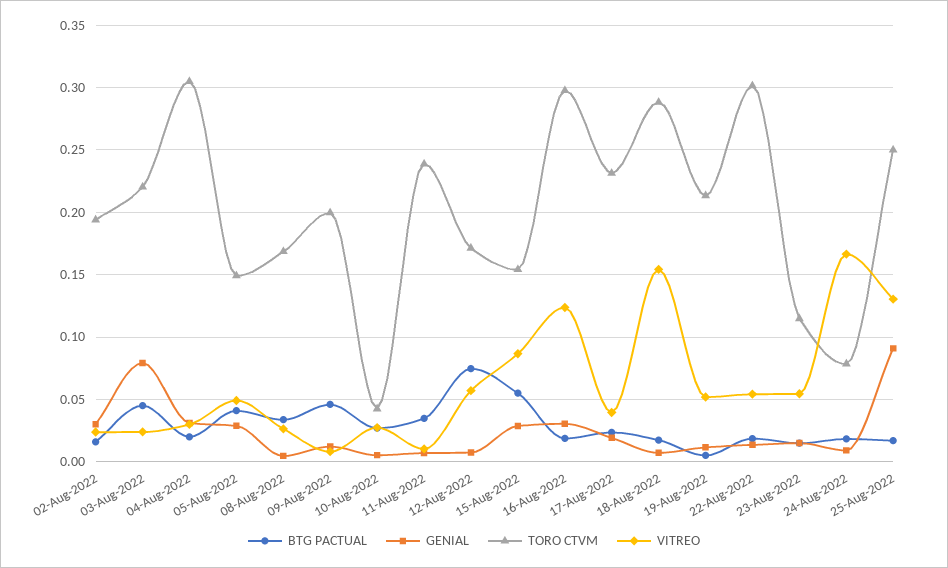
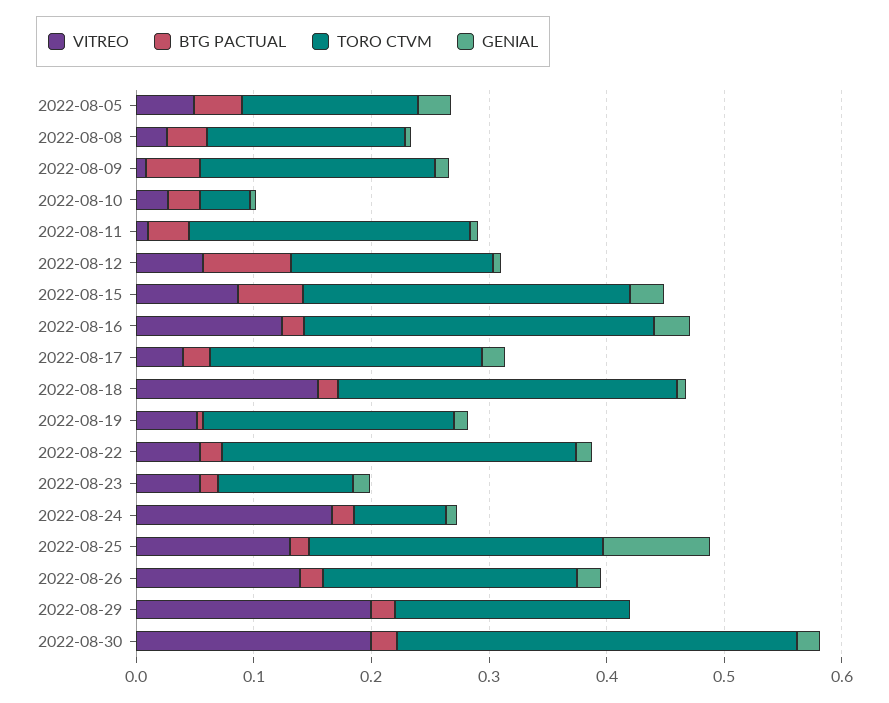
BTG PACTUAL, 02-Aug-2022: 0.015 -> none
GENIAL, 02-Aug-2022: 0.03 -> none
TORO CTVM, 02-Aug-2022: 0.195 -> none
VITREO, 02-Aug-2022: 0.025 -> none
BTG PACTUAL, 03-Aug-2022: 0.045 -> none
GENIAL, 03-Aug-2022: 0.08 -> none
TORO CTVM, 03-Aug-2022: 0.22 -> none
VITREO, 03-Aug-2022: 0.025 -> none
BTG PACTUAL, 04-Aug-2022: 0.02 -> none
GENIAL, 04-Aug-2022: 0.03 -> none
TORO CTVM, 04-Aug-2022: 0.305 -> none
VITREO, 04-Aug-2022: 0.03 -> none
TORO CTVM, 15-Aug-2022: 0.155 -> 0.28
VITREO, 2022-08-26: none -> 0.14
BTG PACTUAL, 2022-08-26: none -> 0.02
TORO CTVM, 2022-08-26: none -> 0.22
GENIAL, 2022-08-26: none -> 0.02
VITREO, 2022-08-29: none -> 0.2
BTG PACTUAL, 2022-08-29: none -> 0.02
TORO CTVM, 2022-08-29: none -> 0.2
GENIAL, 2022-08-29: none -> 0
VITREO, 2022-08-30: none -> 0.2
BTG PACTUAL, 2022-08-30: none -> 0.02
TORO CTVM, 2022-08-30: none -> 0.34
GENIAL, 2022-08-30: none -> 0.02

